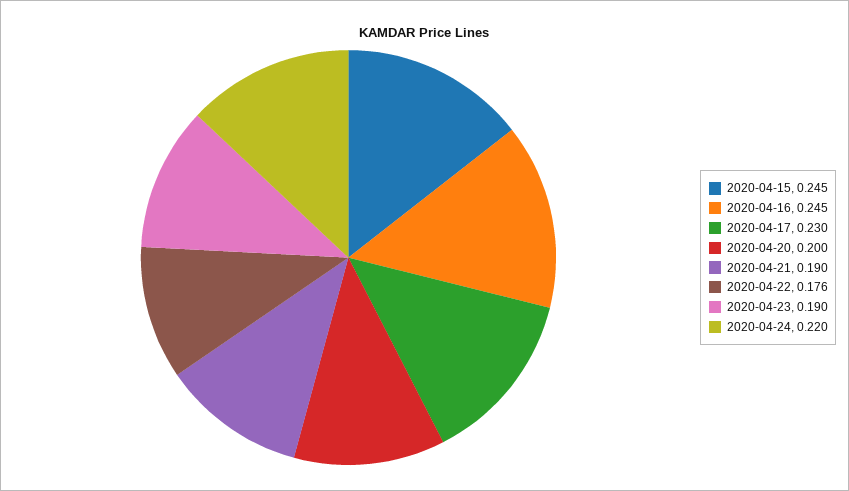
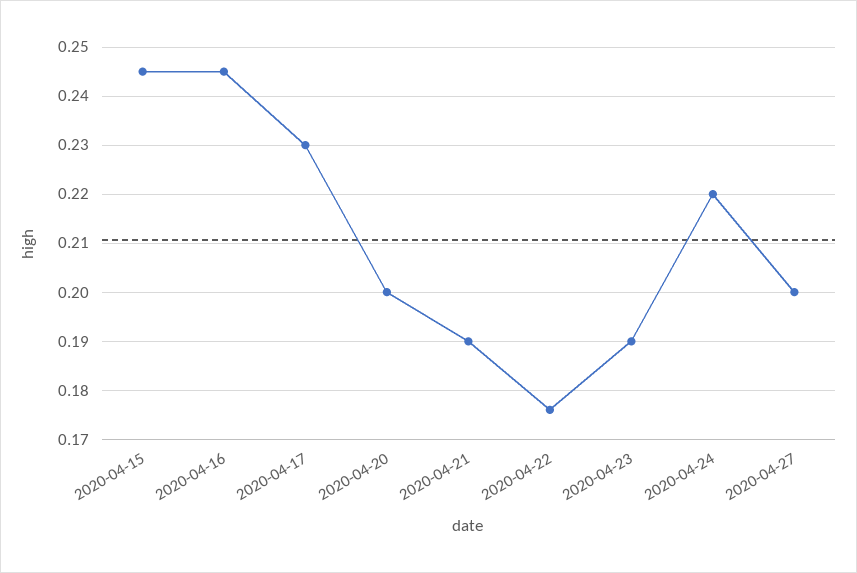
2020-04-27: none -> 0.2

